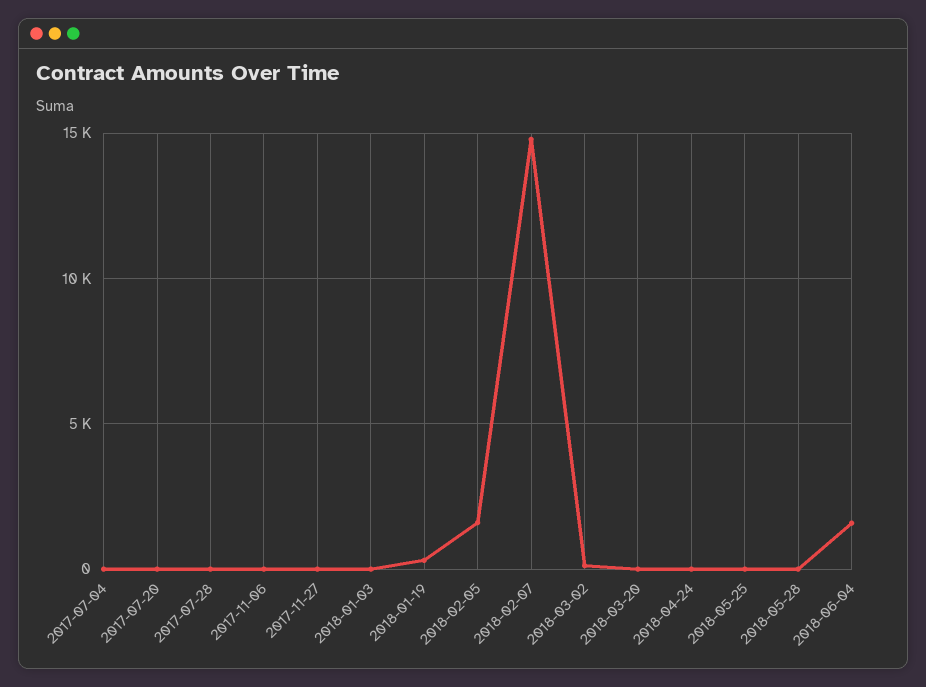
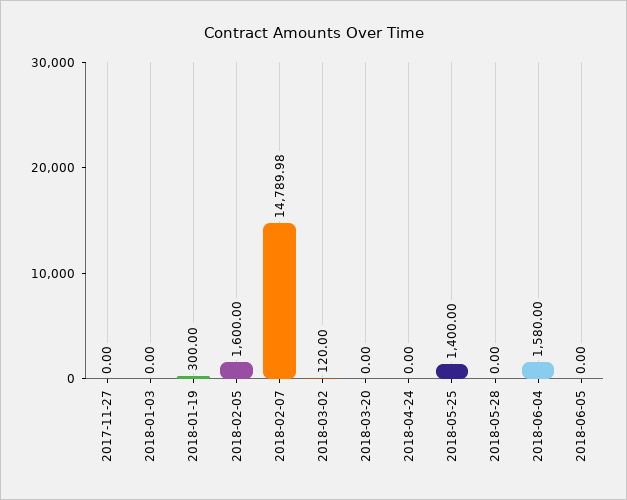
2017-07-04: 0 -> none
2017-07-20: 0 -> none
2017-07-28: 0 -> none
2017-11-06: 0 -> none
2018-05-25: 0 -> 1400
2018-06-05: none -> 0

